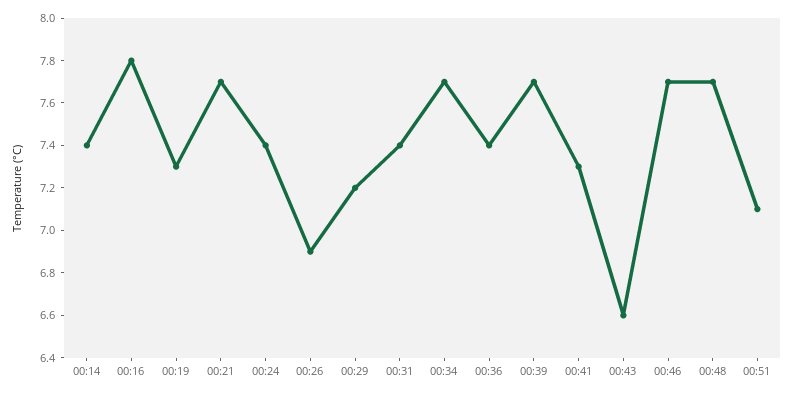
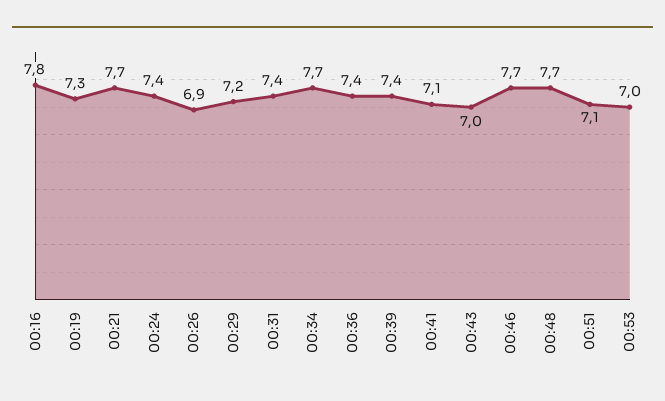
00:14: 7.4 -> none
00:39: 7.7 -> 7.4
00:41: 7.3 -> 7.1
00:43: 6.6 -> 7
00:53: none -> 7

